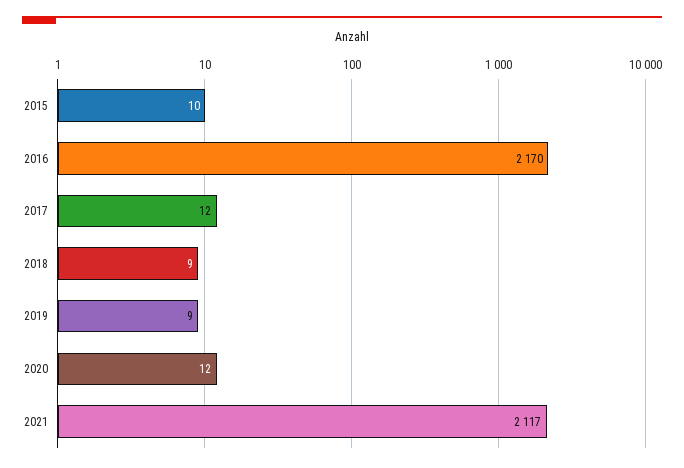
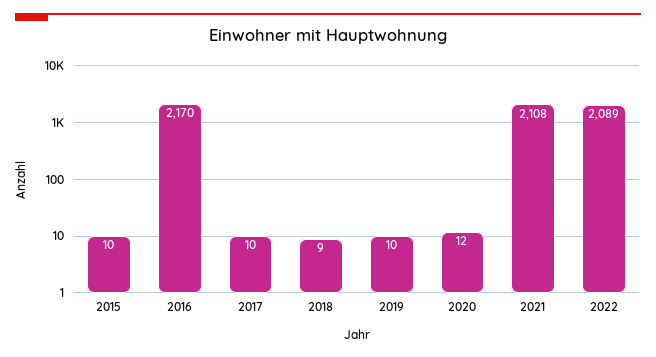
2017: 12 -> 10
2019: 9 -> 10
2021: 2117 -> 2108
2022: none -> 2089

